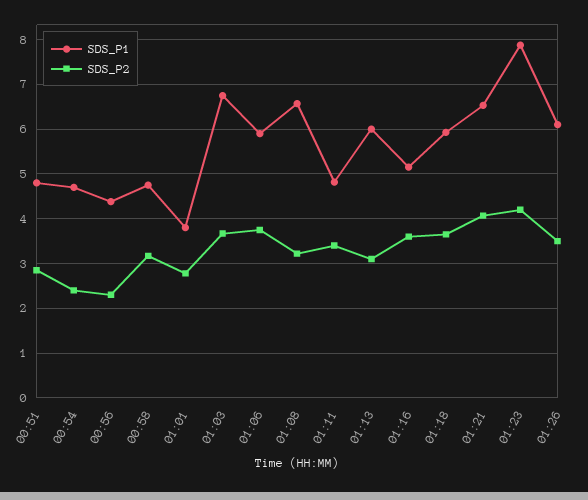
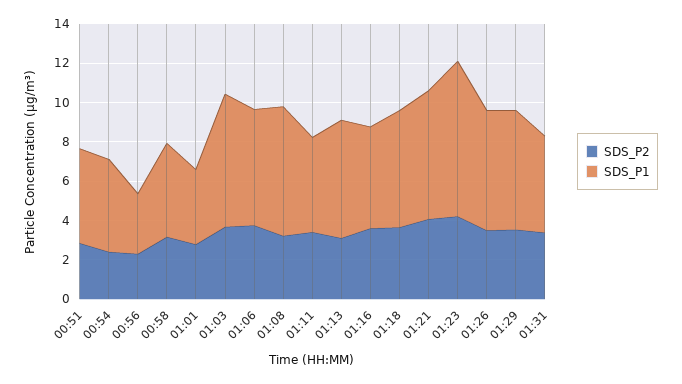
SDS_P1, 00:56: 4.4 -> 3
SDS_P2, 01:29: none -> 3.5
SDS_P1, 01:29: none -> 6
SDS_P2, 01:31: none -> 3.5
SDS_P1, 01:31: none -> 5

